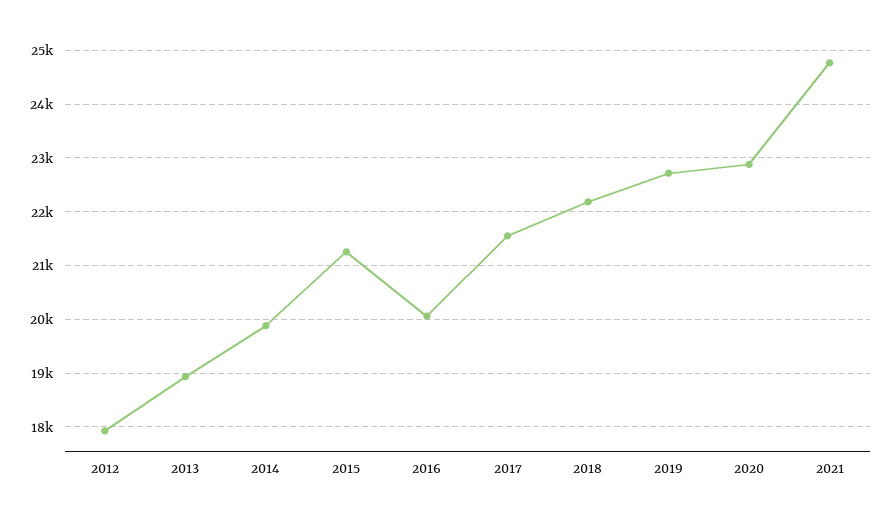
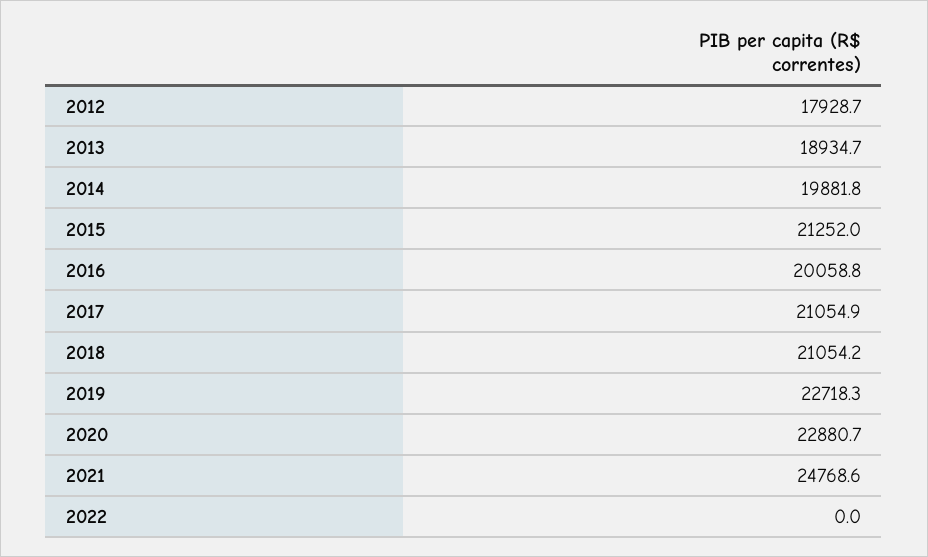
2017: 21600 -> 21054.9
2018: 22200 -> 21054.2
2022: none -> 0

